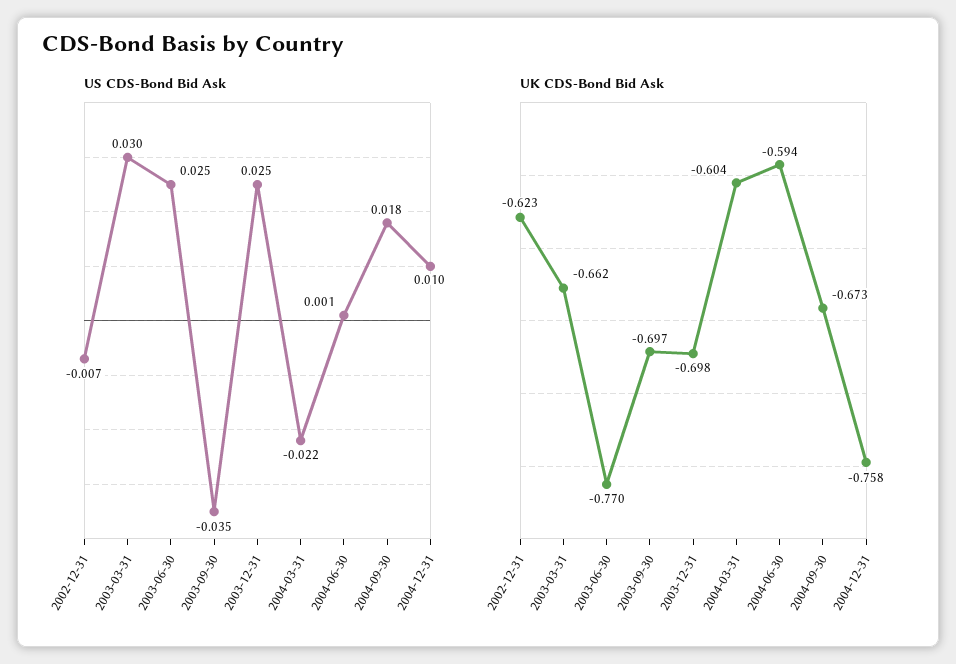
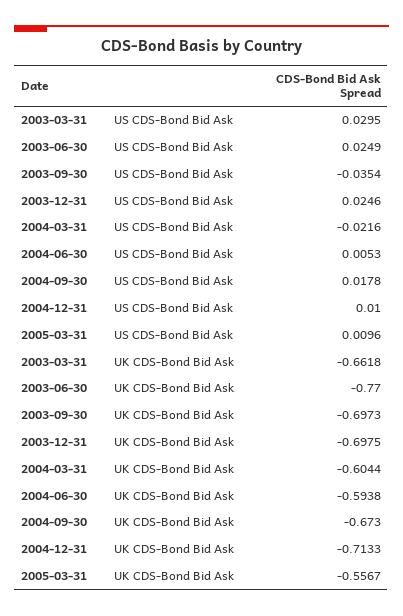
US CDS-Bond Bid Ask, 2002-12-31: -0.007 -> none
US CDS-Bond Bid Ask, 2004-06-30: 0.001 -> 0.0053
UK CDS-Bond Bid Ask, 2002-12-31: -0.623 -> none
UK CDS-Bond Bid Ask, 2004-12-31: -0.758 -> -0.7133
US CDS-Bond Bid Ask, 2005-03-31: none -> 0.0096
UK CDS-Bond Bid Ask, 2005-03-31: none -> -0.5567

